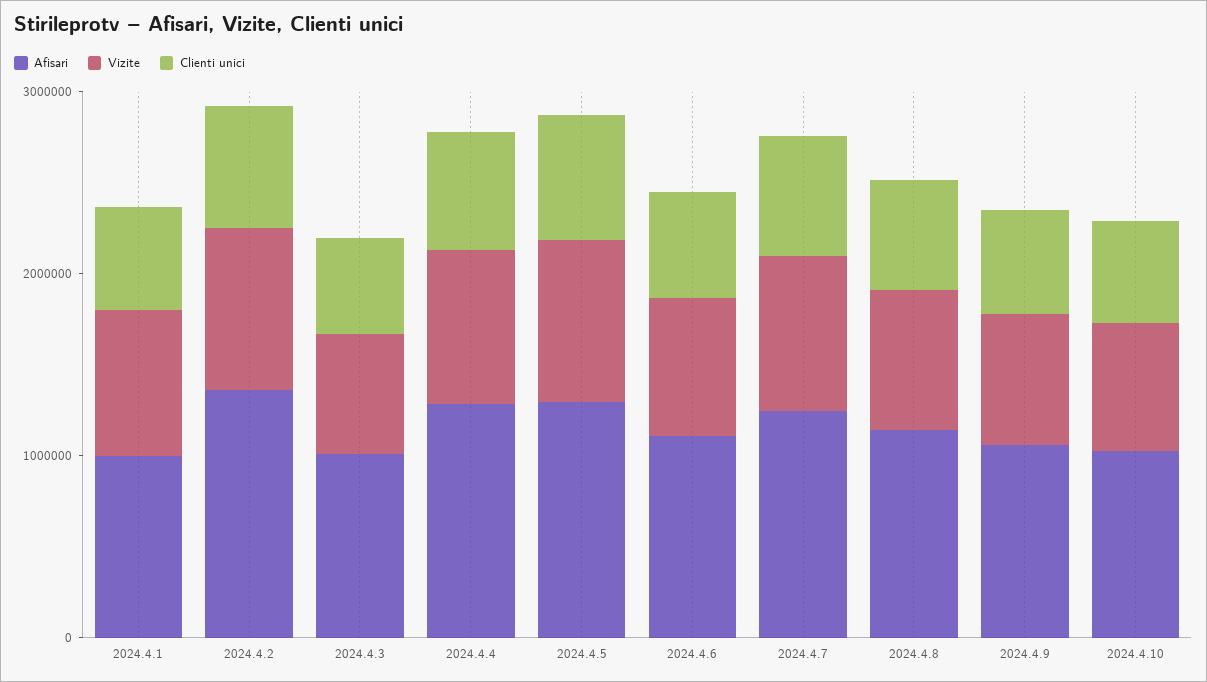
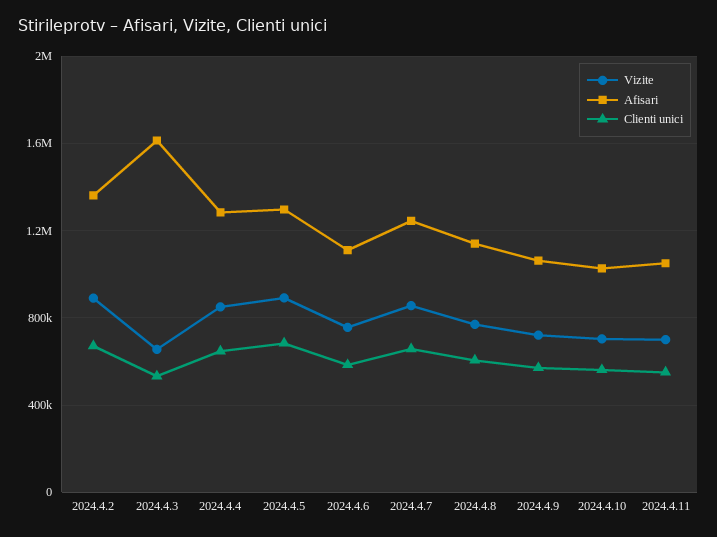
Afisari, 2024.4.1: 1000000 -> none
Vizite, 2024.4.1: 800000 -> none
Clienti unici, 2024.4.1: 600000 -> none
Afisari, 2024.4.3: 1000000 -> 1600000
Vizite, 2024.4.11: none -> 700000
Afisari, 2024.4.11: none -> 1050000
Clienti unici, 2024.4.11: none -> 550000

